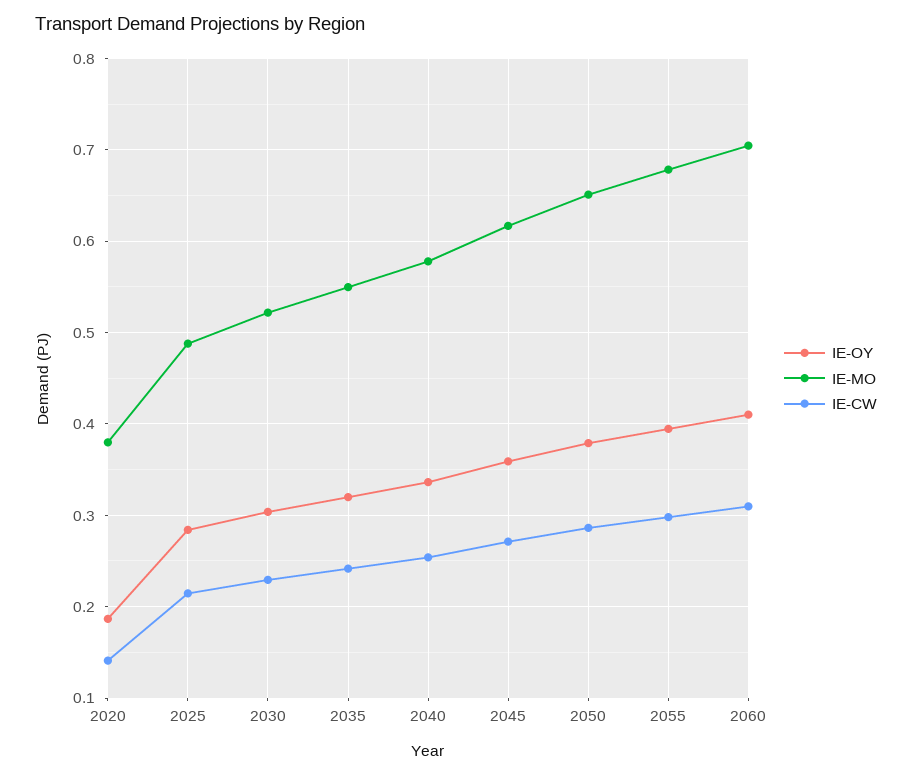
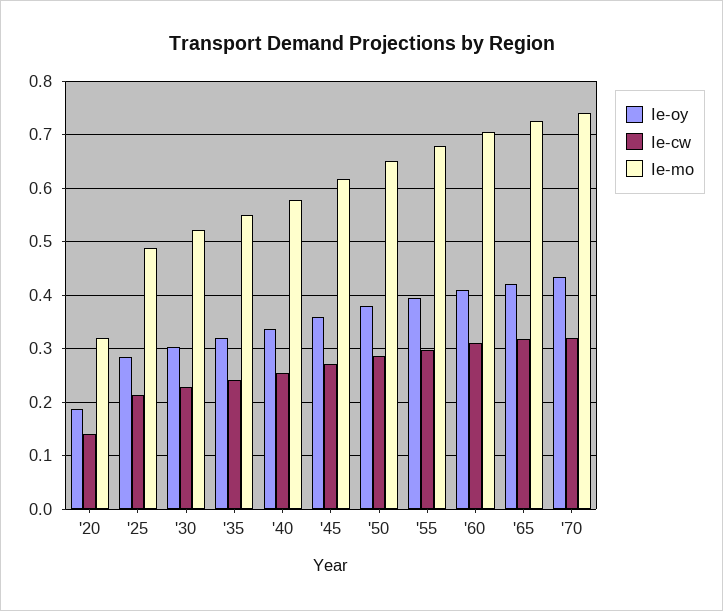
IE-MO, 2020: 0.38 -> 0.32
IE-OY, '65: none -> 0.42
IE-CW, '65: none -> 0.32
IE-MO, '65: none -> 0.72
IE-OY, '70: none -> 0.44
IE-CW, '70: none -> 0.32
IE-MO, '70: none -> 0.74

